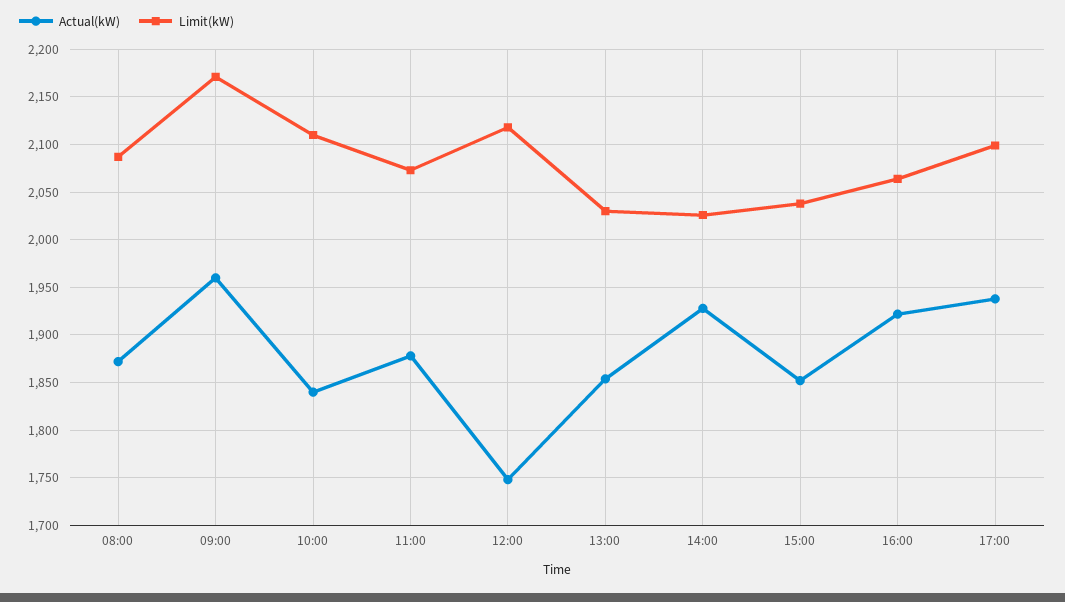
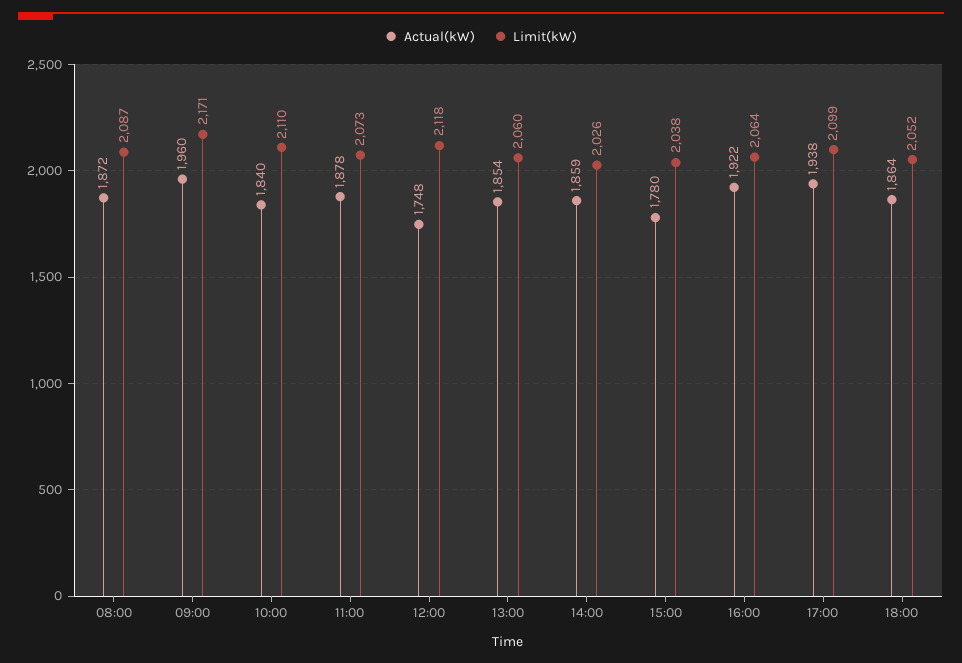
Limit(kW), 13:00: 2030 -> 2060
Actual(kW), 14:00: 1930 -> 1859
Actual(kW), 15:00: 1850 -> 1780
Actual(kW), 18:00: none -> 1864
Limit(kW), 18:00: none -> 2052

